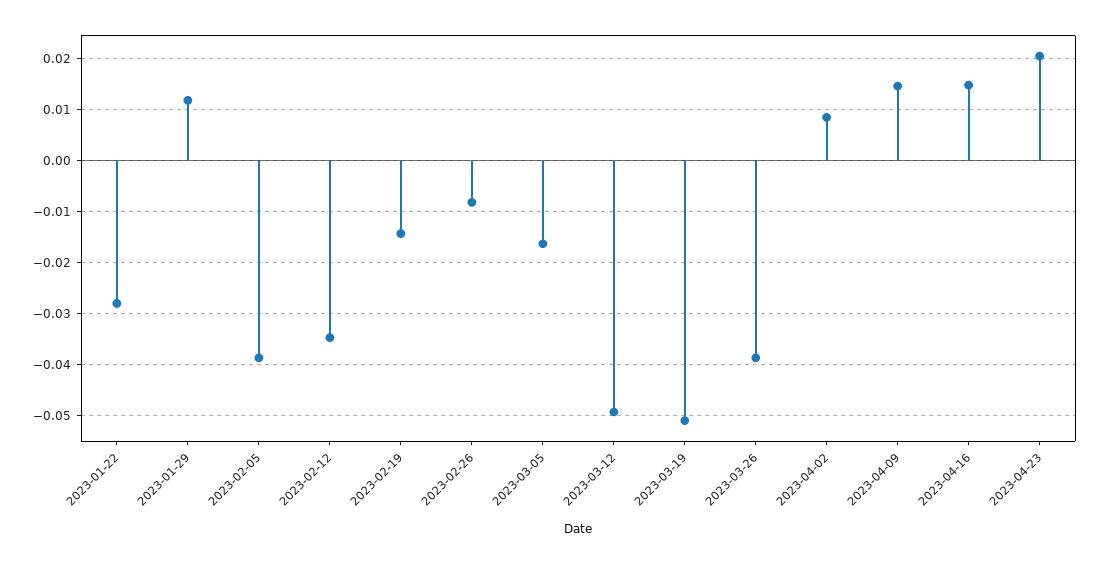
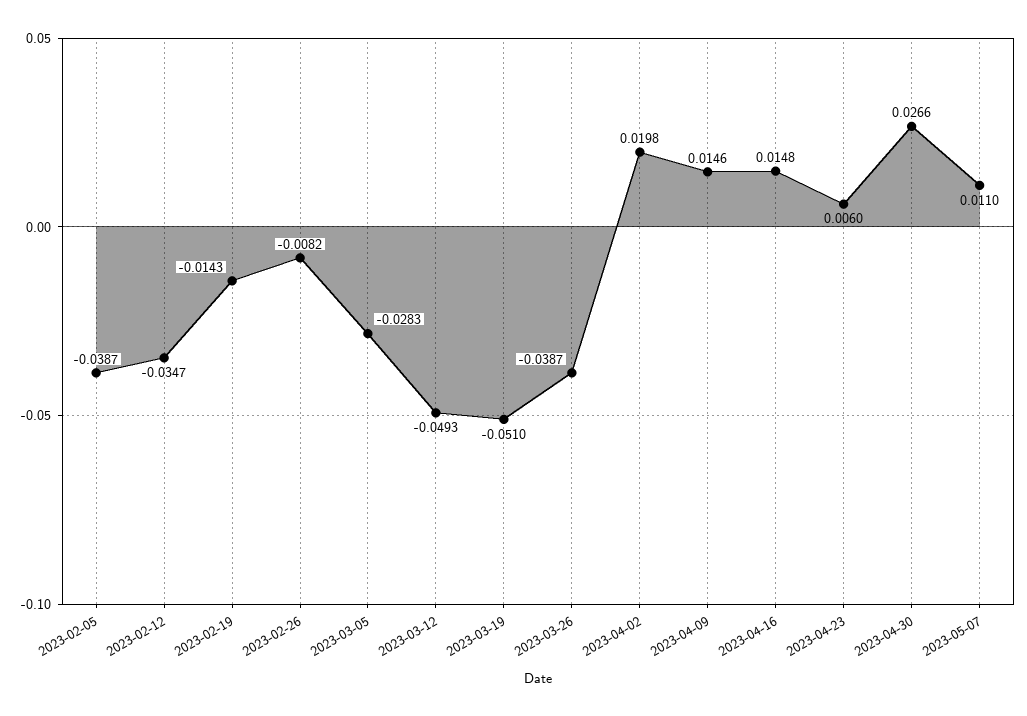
2023-01-22: -0.028 -> none
2023-01-29: 0.012 -> none
2023-03-05: -0.016 -> -0.0283
2023-04-02: 0.008 -> 0.0198
2023-04-23: 0.02 -> 0.006
2023-04-30: none -> 0.0266
2023-05-07: none -> 0.011

